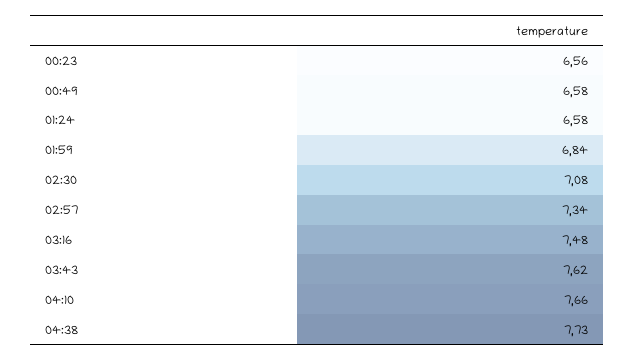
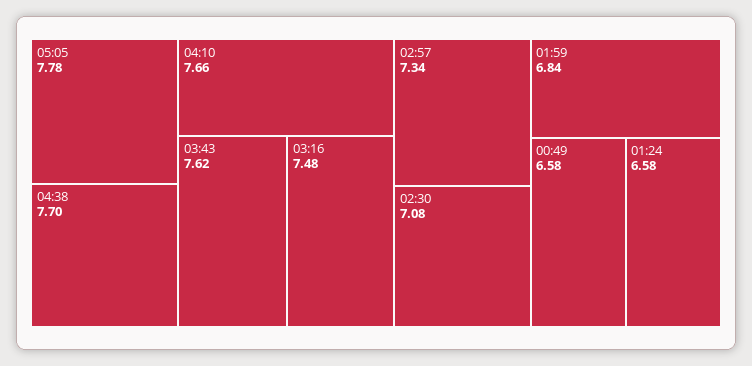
00:23: 6.56 -> none
04:38: 7.73 -> 7.7
05:05: none -> 7.78

